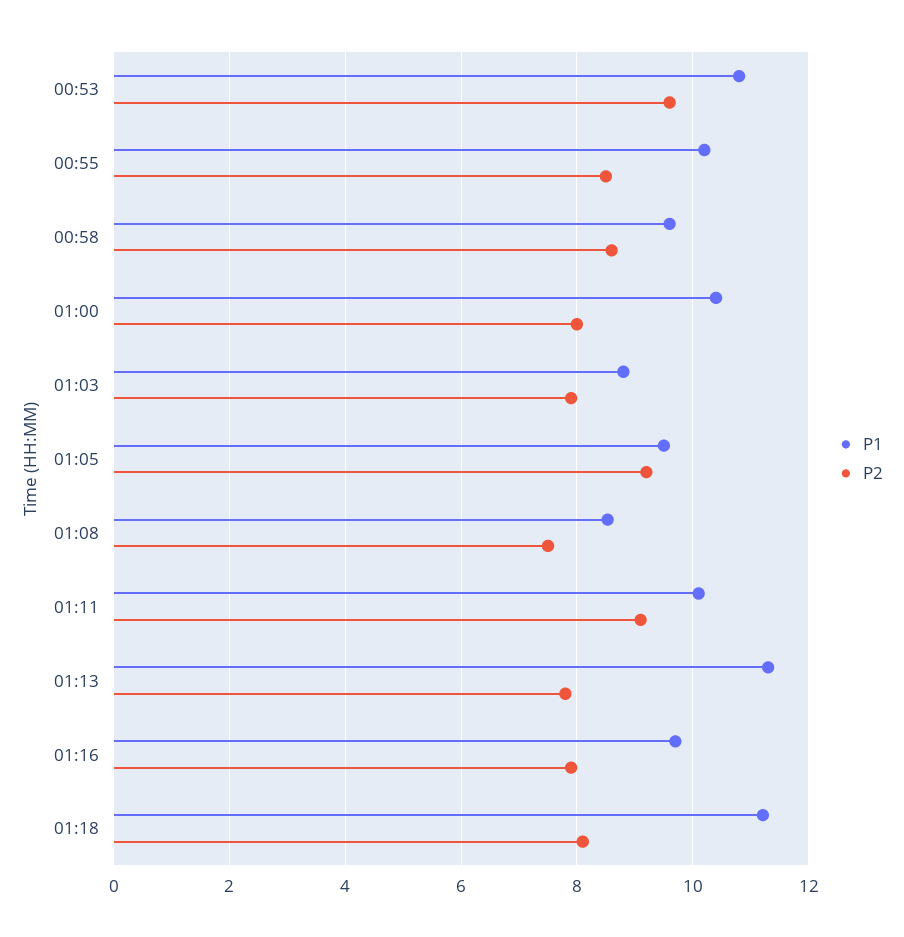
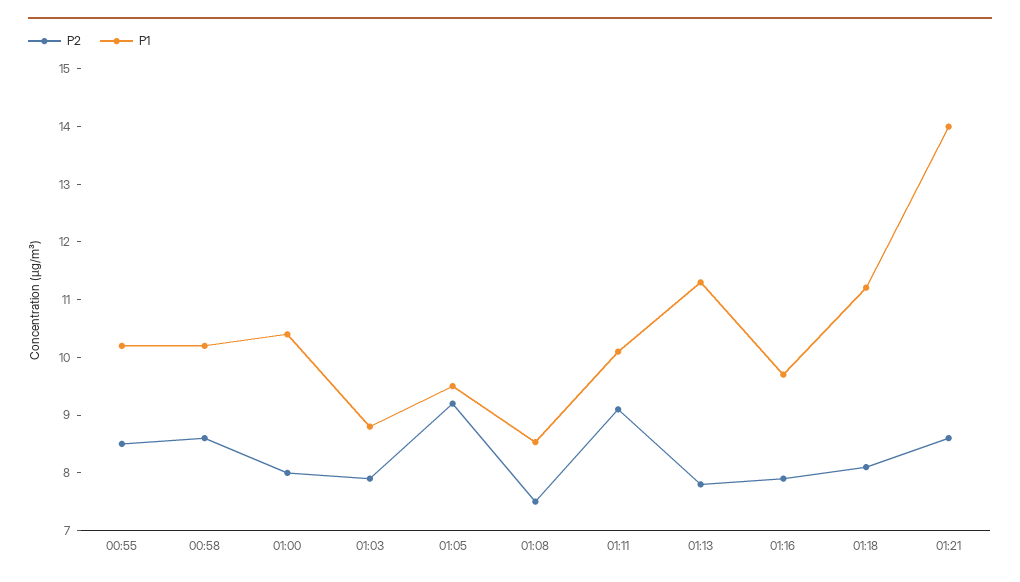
P1, 00:53: 10.8 -> none
P2, 00:53: 9.6 -> none
P1, 00:58: 9.6 -> 10.2
P2, 01:21: none -> 8.6
P1, 01:21: none -> 14

